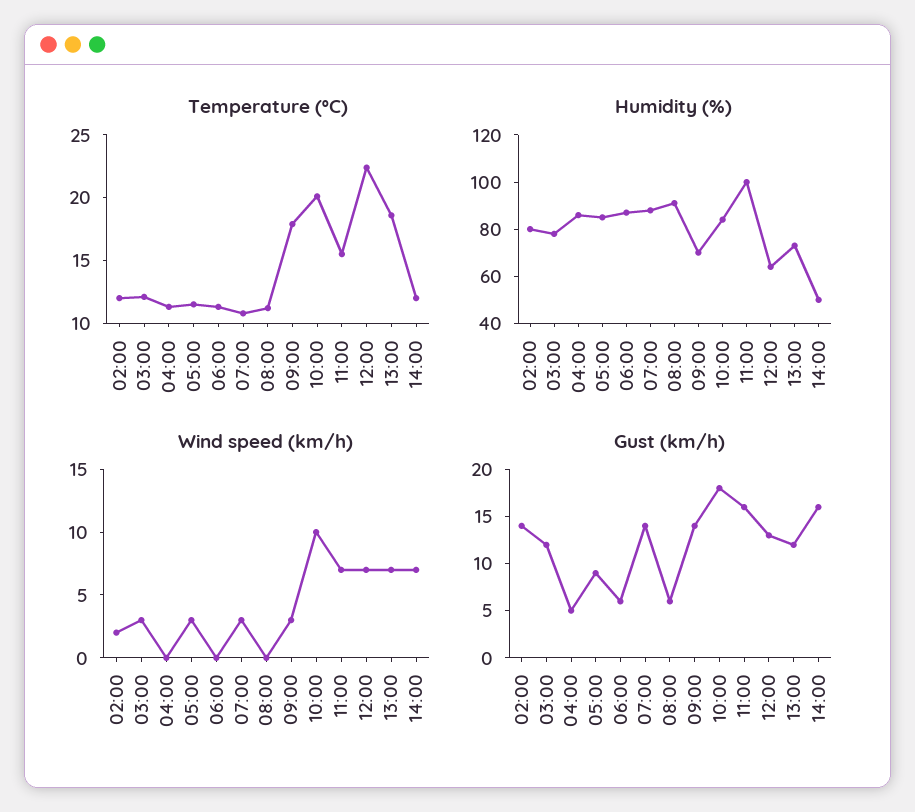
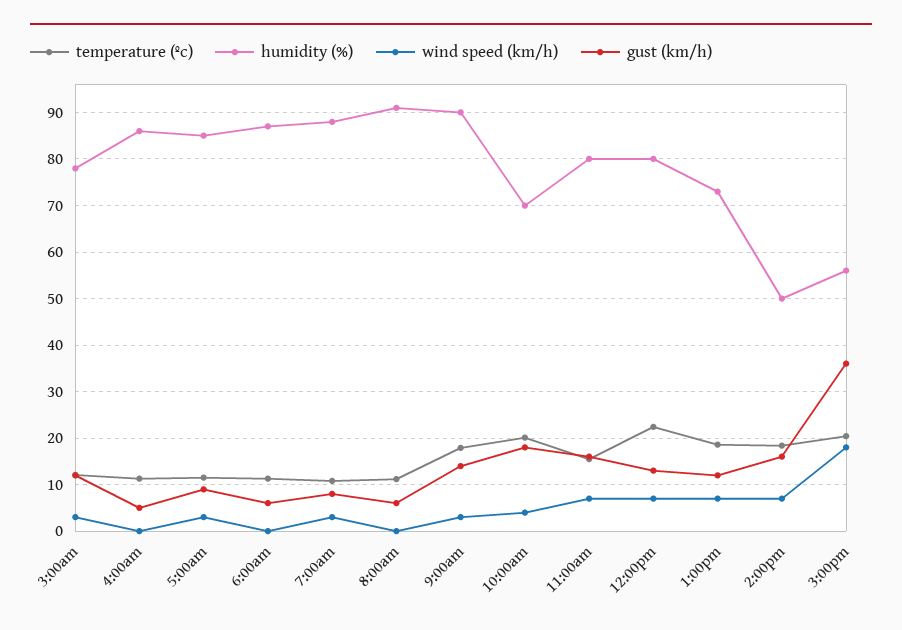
Temperature (ºC), 02:00: 12 -> none
Temperature (ºC), 14:00: 12 -> 18
Humidity (%), 02:00: 80 -> none
Humidity (%), 09:00: 70 -> 90
Humidity (%), 10:00: 85 -> 70
Humidity (%), 11:00: 100 -> 80
Humidity (%), 12:00: 65 -> 80
Wind speed (km/h), 02:00: 2 -> none
Wind speed (km/h), 10:00: 10 -> 4
Gust (km/h), 02:00: 14 -> none
Gust (km/h), 07:00: 14 -> 8
Temperature (ºC), 3:00pm: none -> 20
Humidity (%), 3:00pm: none -> 56
Wind speed (km/h), 3:00pm: none -> 18
Gust (km/h), 3:00pm: none -> 36

